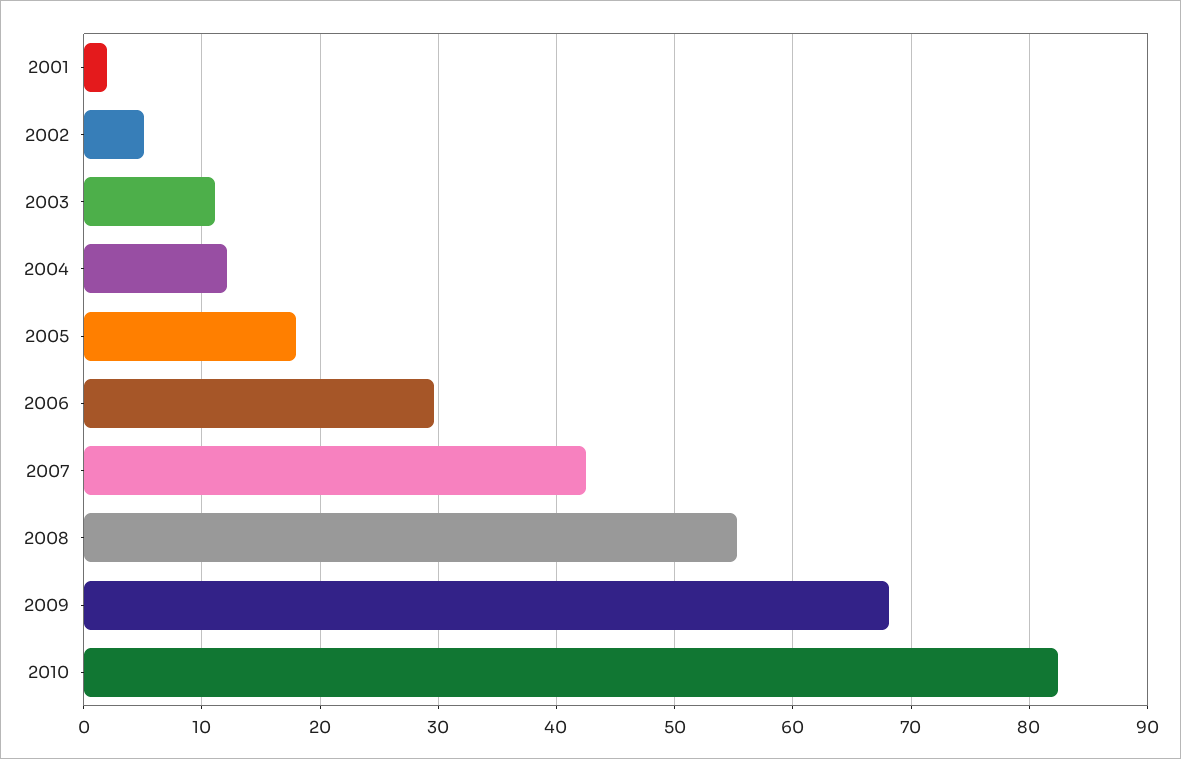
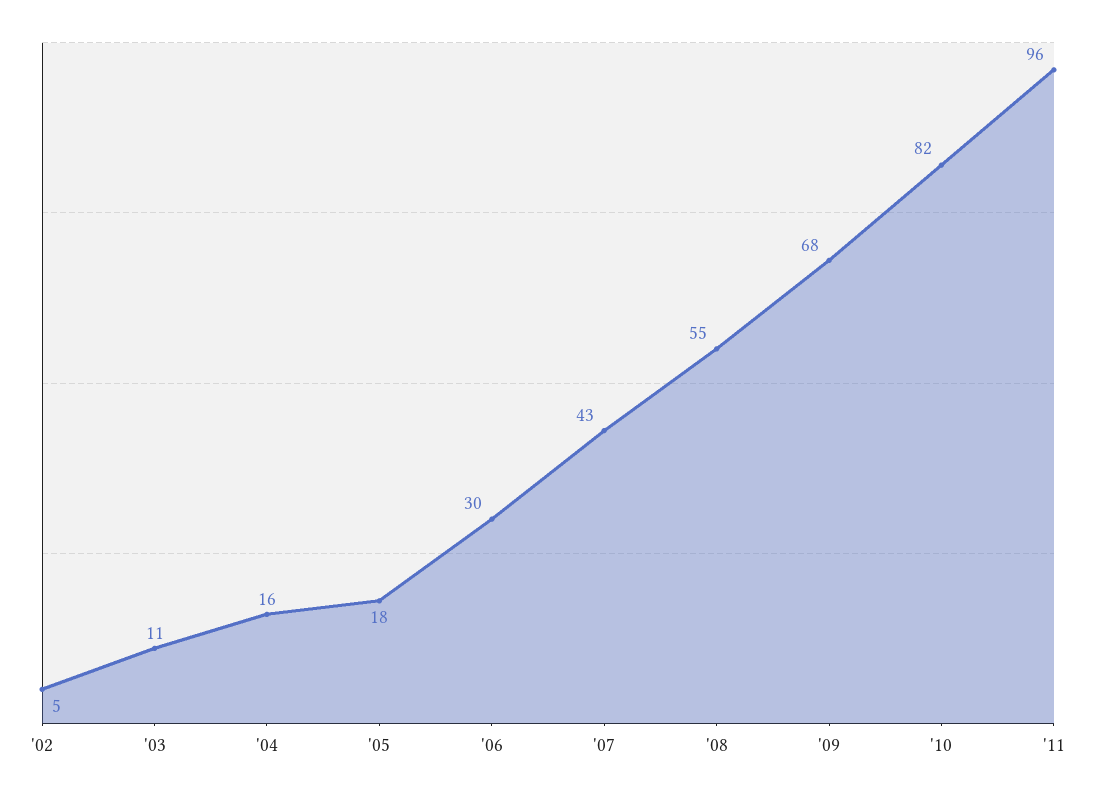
2001: 2 -> none
2004: 12 -> 16
'11: none -> 96

